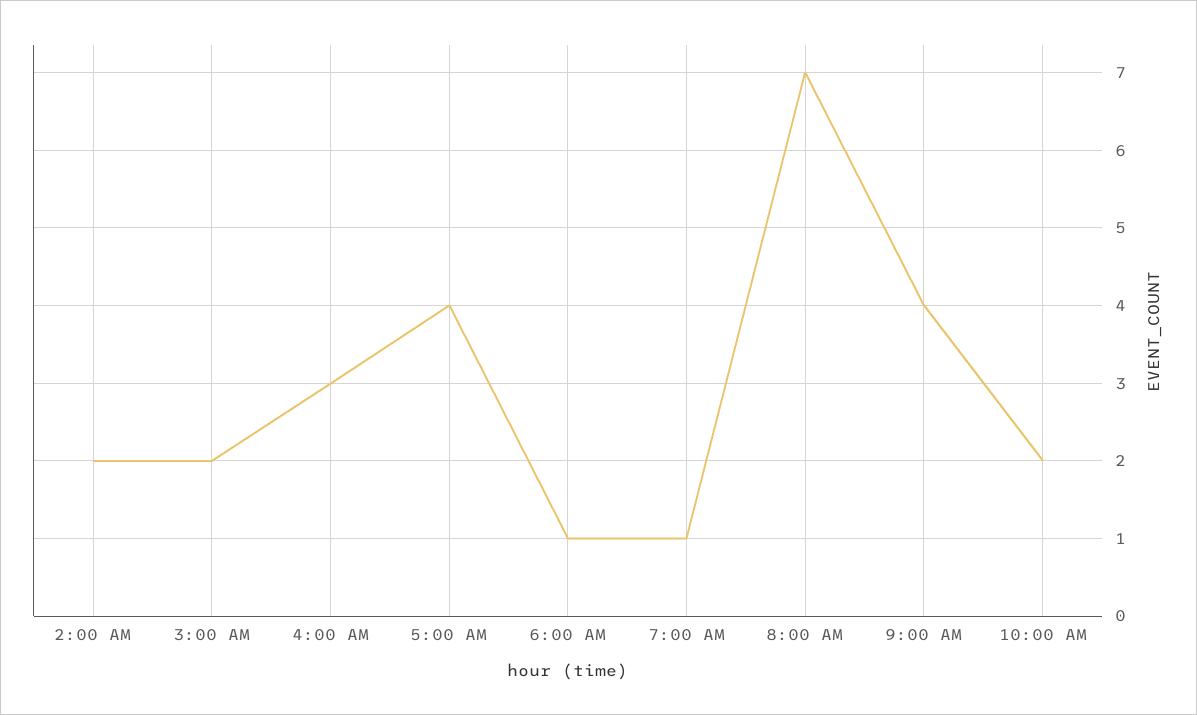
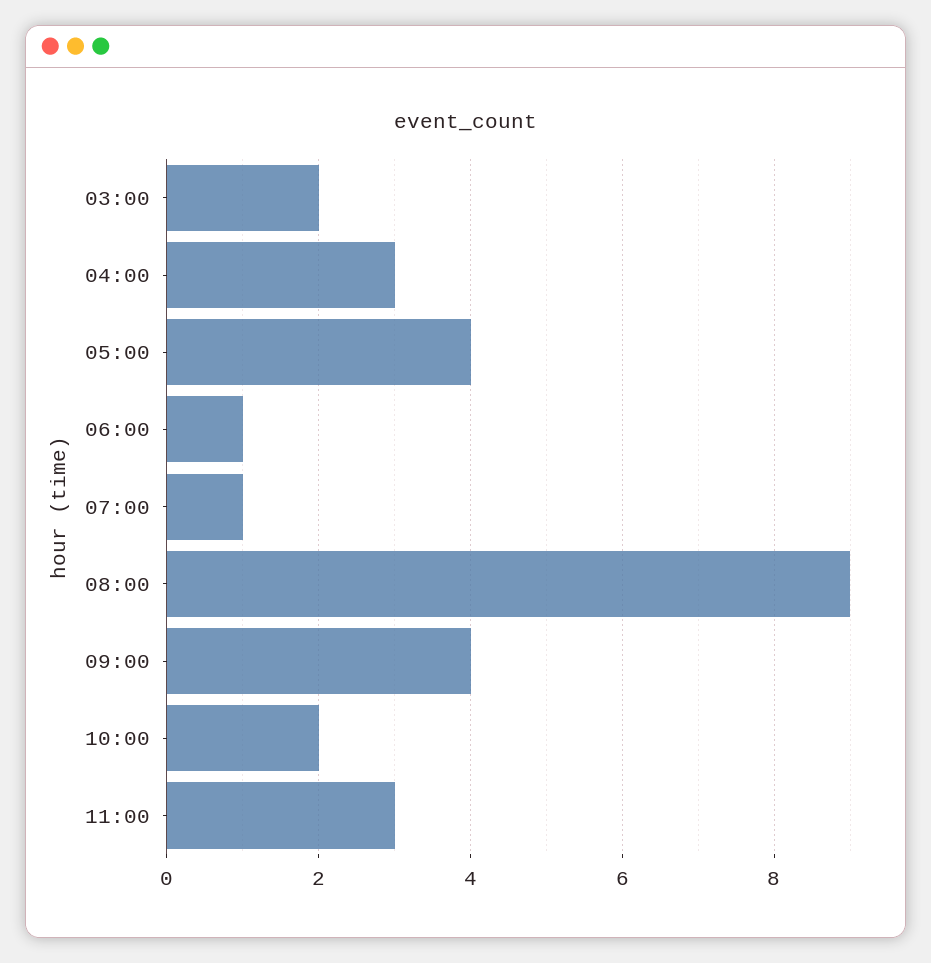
2:00 AM: 2 -> none
8:00 AM: 7 -> 9
11:00: none -> 3

